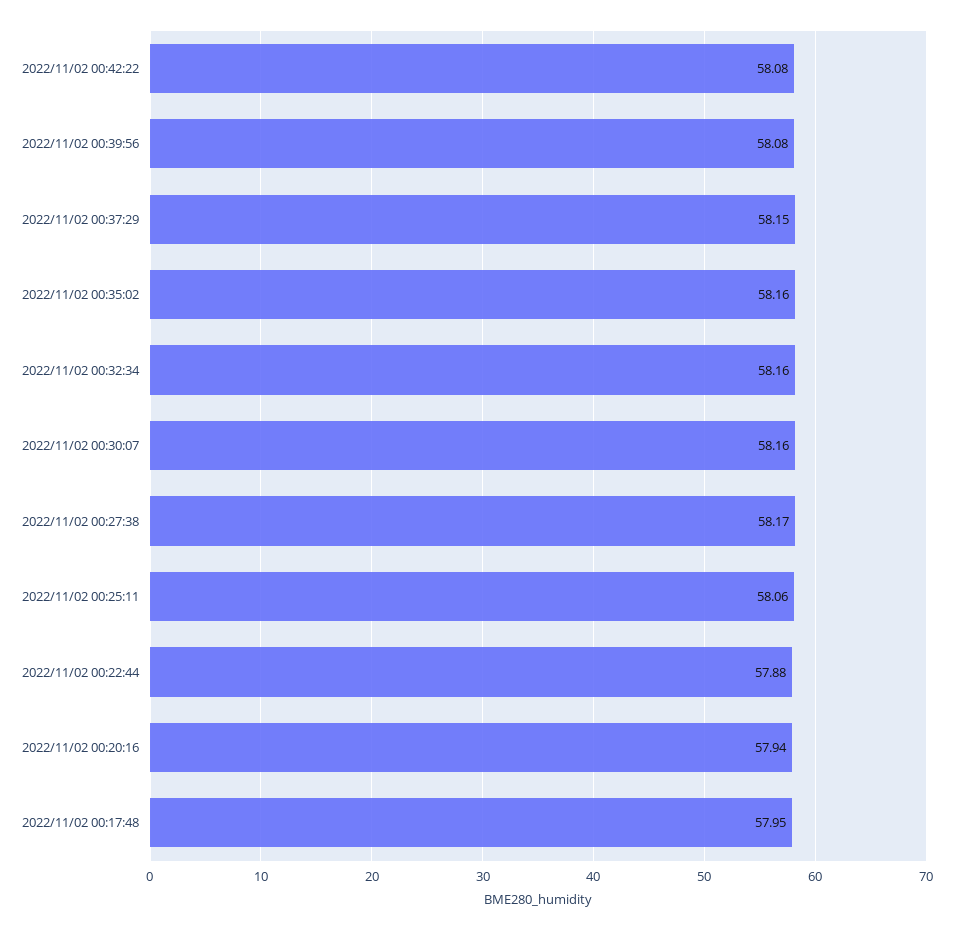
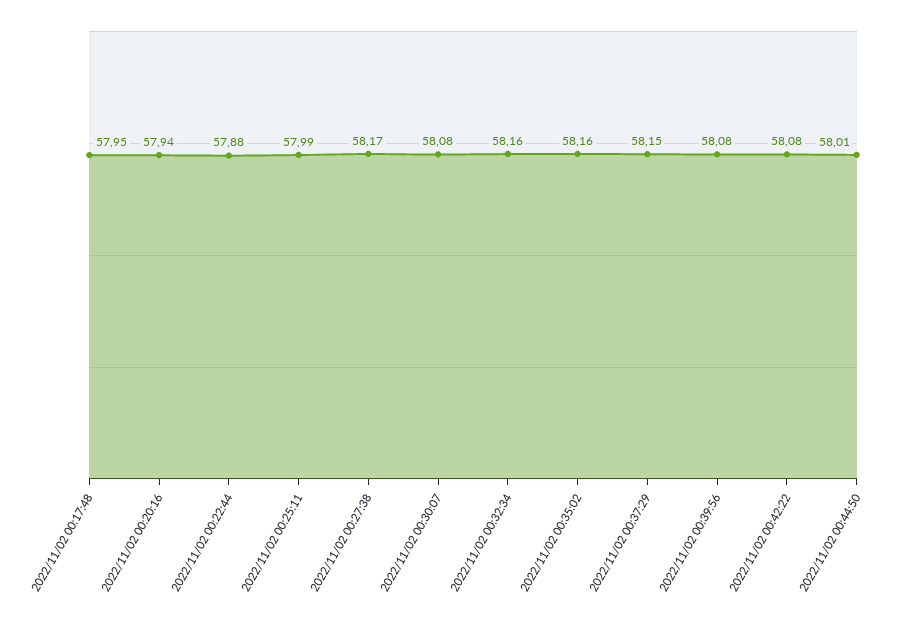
2022/11/02 00:30:07: 58.16 -> 58.08
2022/11/02 00:25:11: 58.06 -> 57.99
2022/11/02 00:44:50: none -> 58.01

